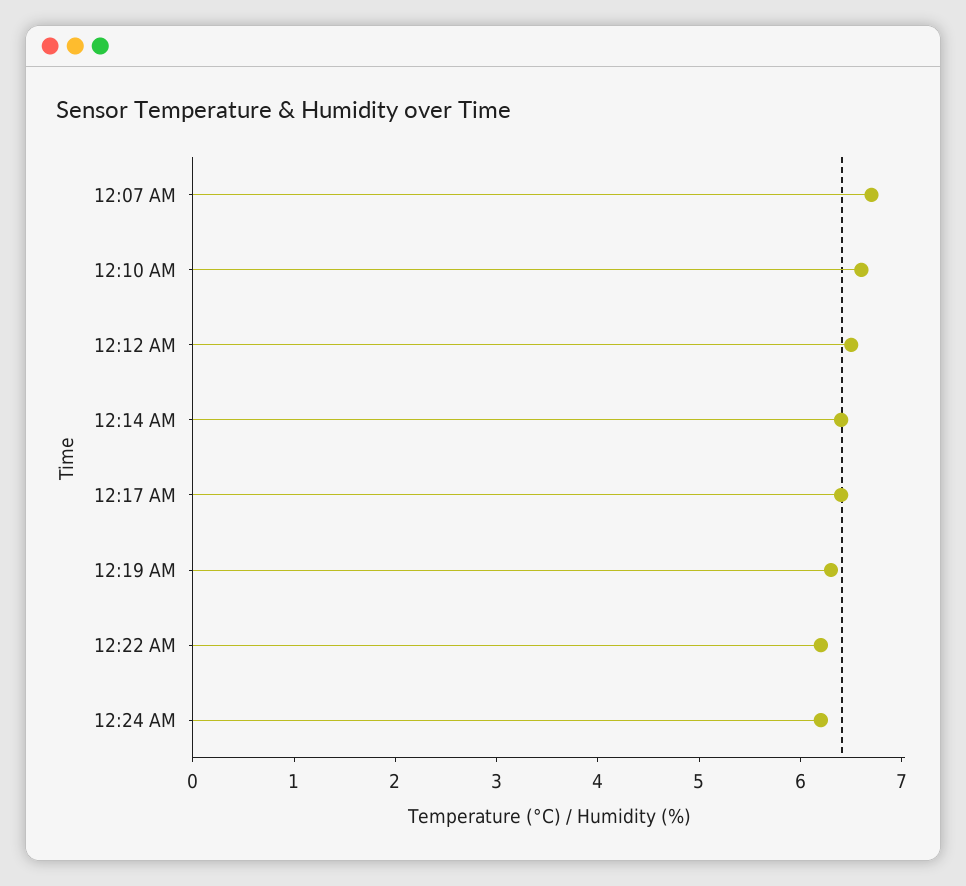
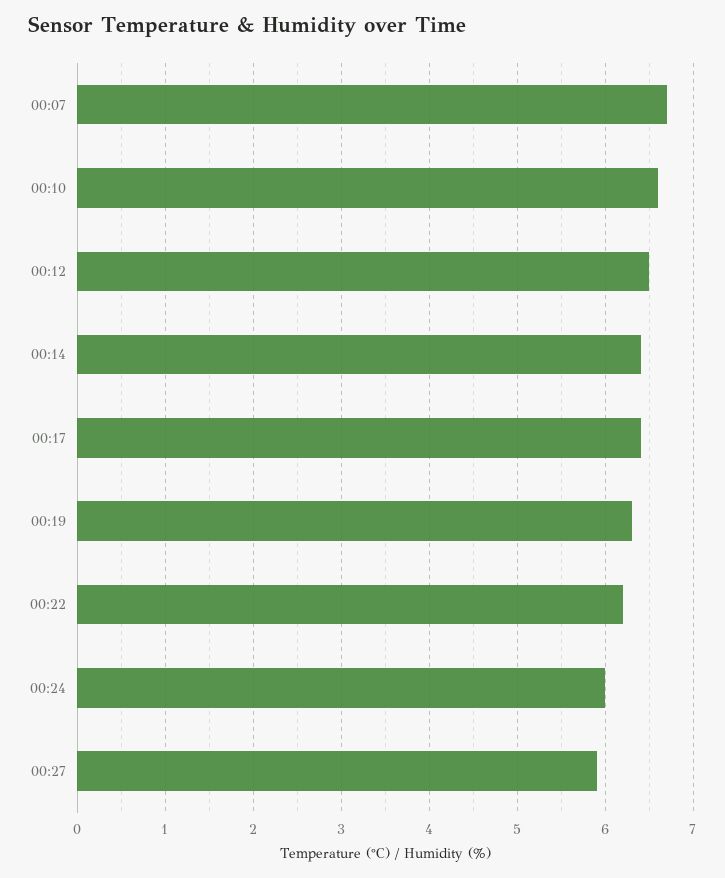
12:24 AM: 6.2 -> 6
00:27: none -> 5.9

